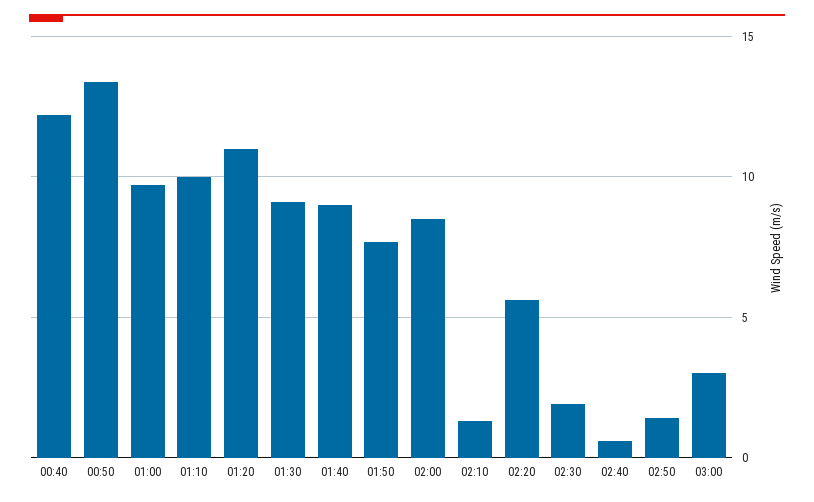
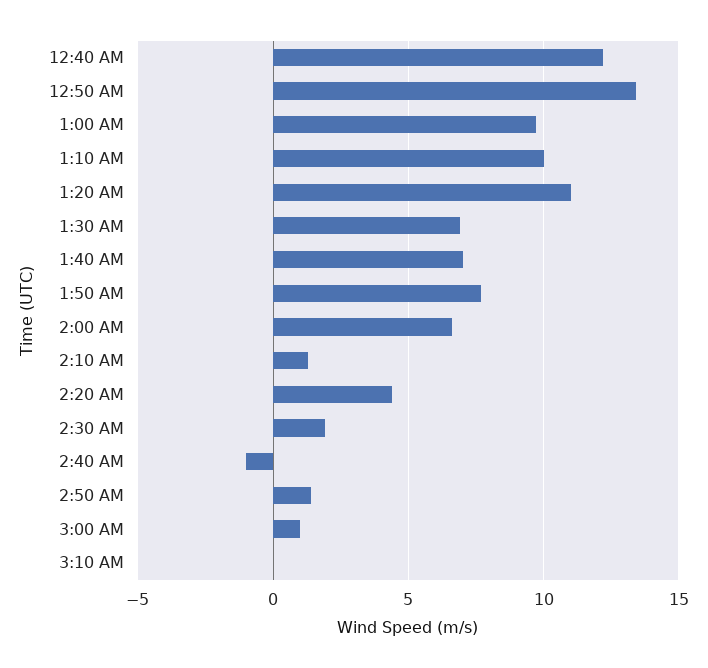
01:30: 9 -> 7
01:40: 9 -> 7
02:00: 8.5 -> 6.5
02:20: 5.5 -> 4.5
02:40: 0.5 -> -1
03:00: 3 -> 1
3:10 AM: none -> 0

